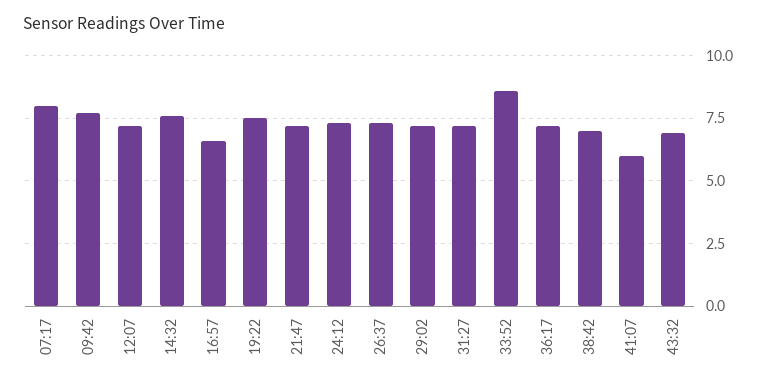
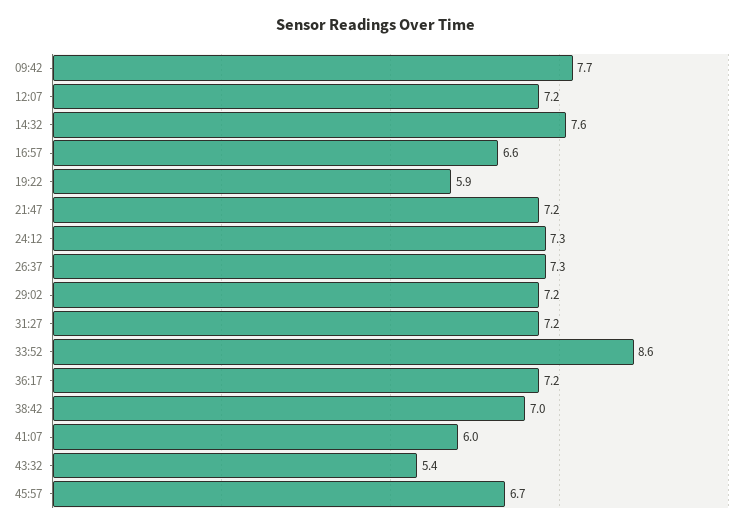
07:17: 8 -> none
19:22: 7.5 -> 5.9
43:32: 7 -> 5.4
45:57: none -> 6.7

